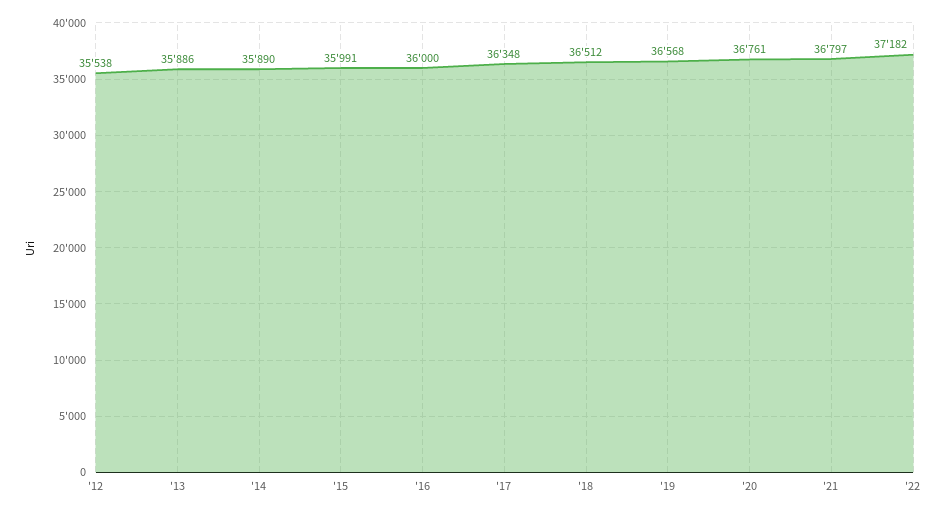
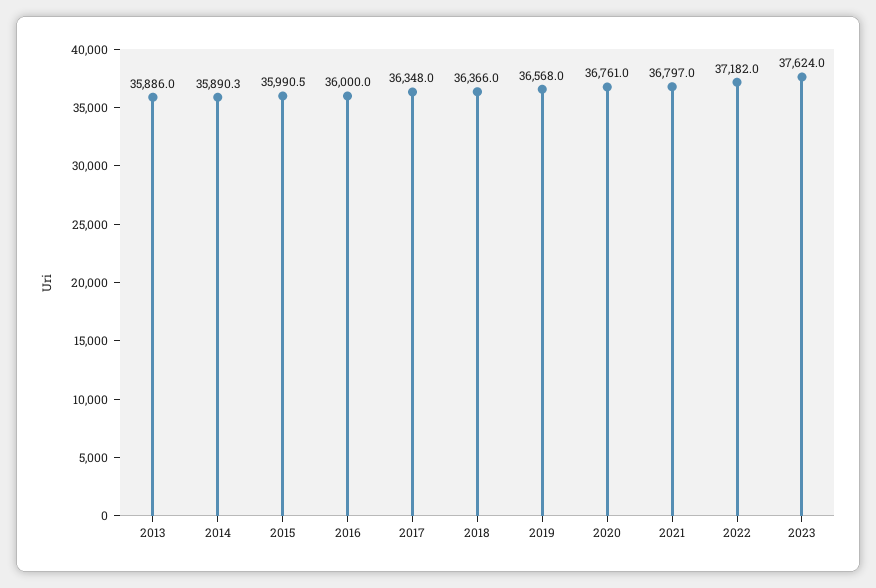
'12: 35538 -> none
'18: 36512 -> 36366
2023: none -> 37624

